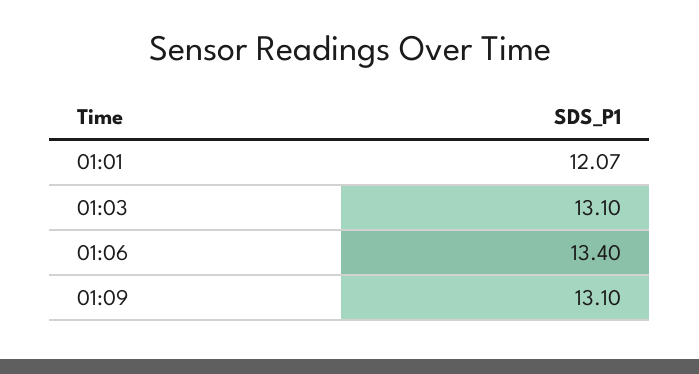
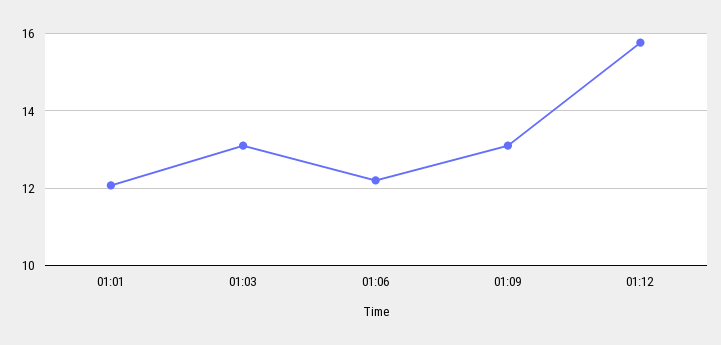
01:06: 13.4 -> 12.2
01:12: none -> 15.8

